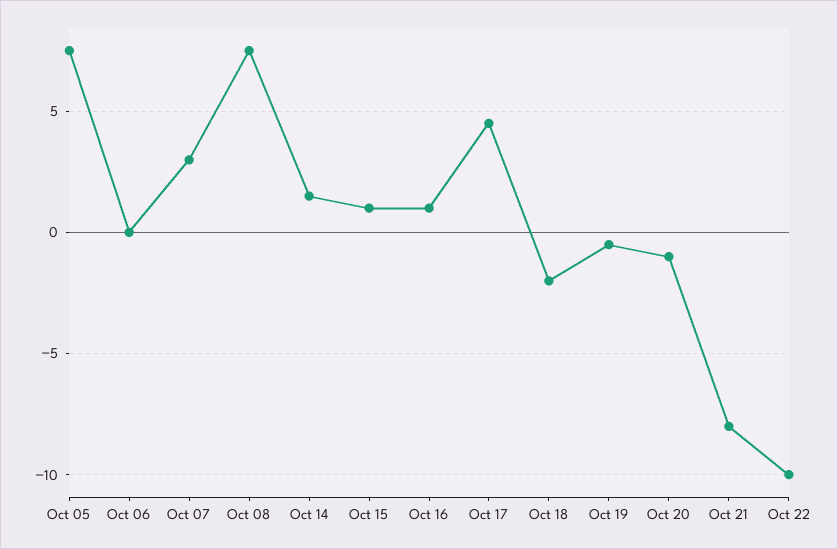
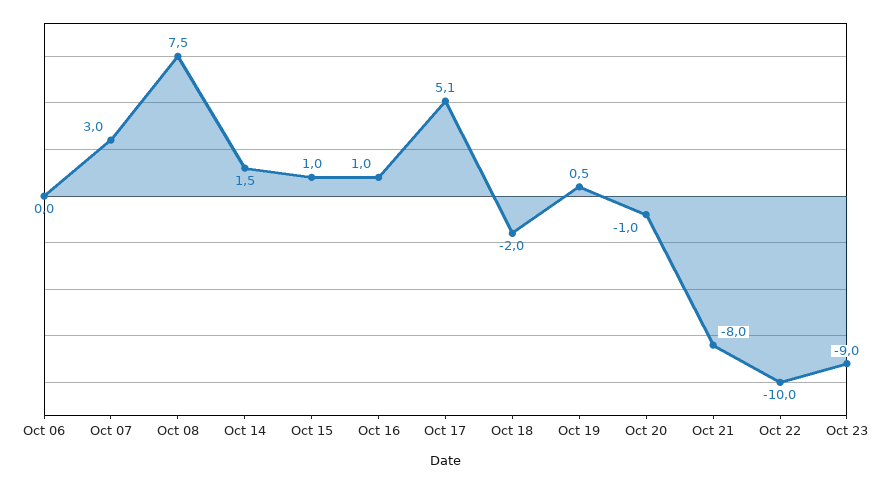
Oct 05: 7.5 -> none
Oct 17: 4.5 -> 5.1
Oct 19: -0.5 -> 0.5
Oct 23: none -> -9

